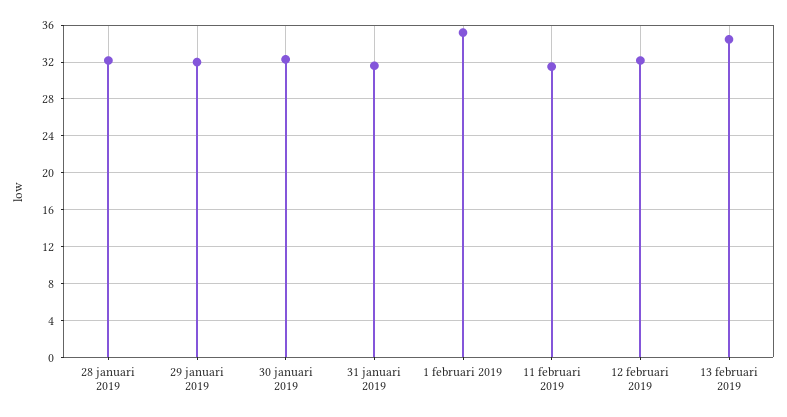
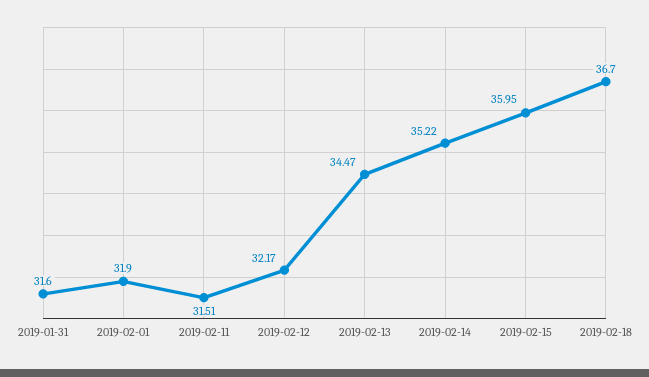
28 januari 2019: 32 -> none
29 januari 2019: 32 -> none
30 januari 2019: 32 -> none
1 februari 2019: 35 -> 31.9
2019-02-14: none -> 35.22
2019-02-15: none -> 35.95
2019-02-18: none -> 36.7

